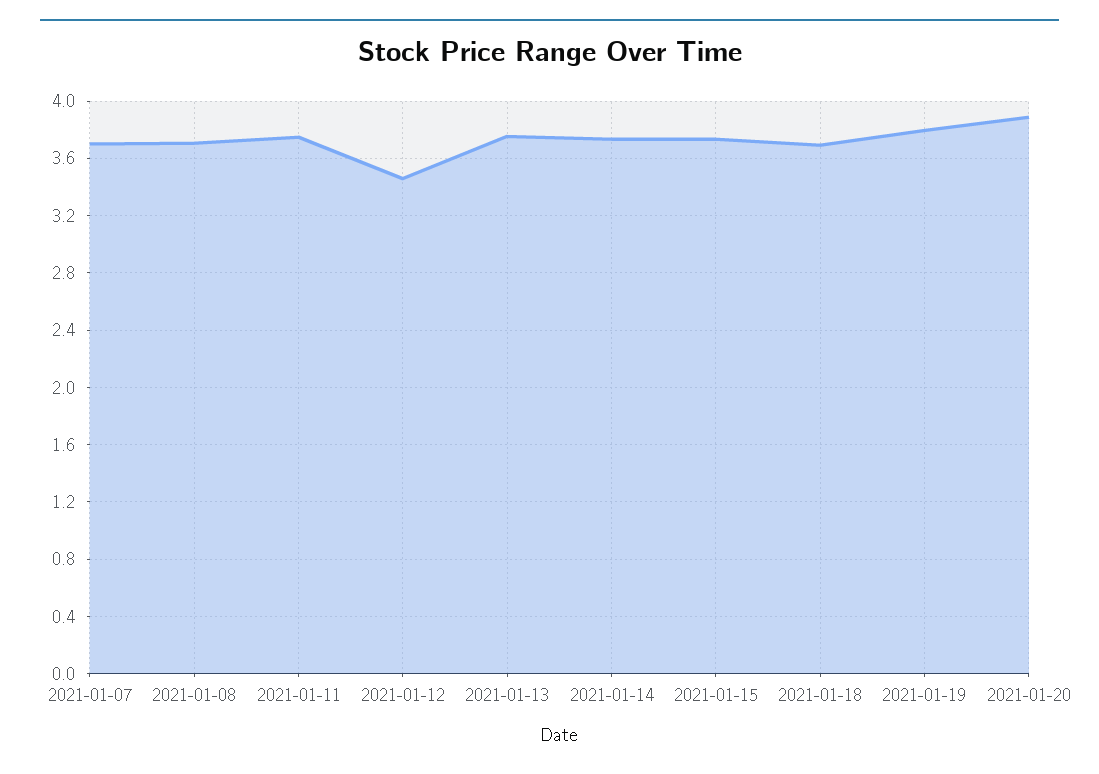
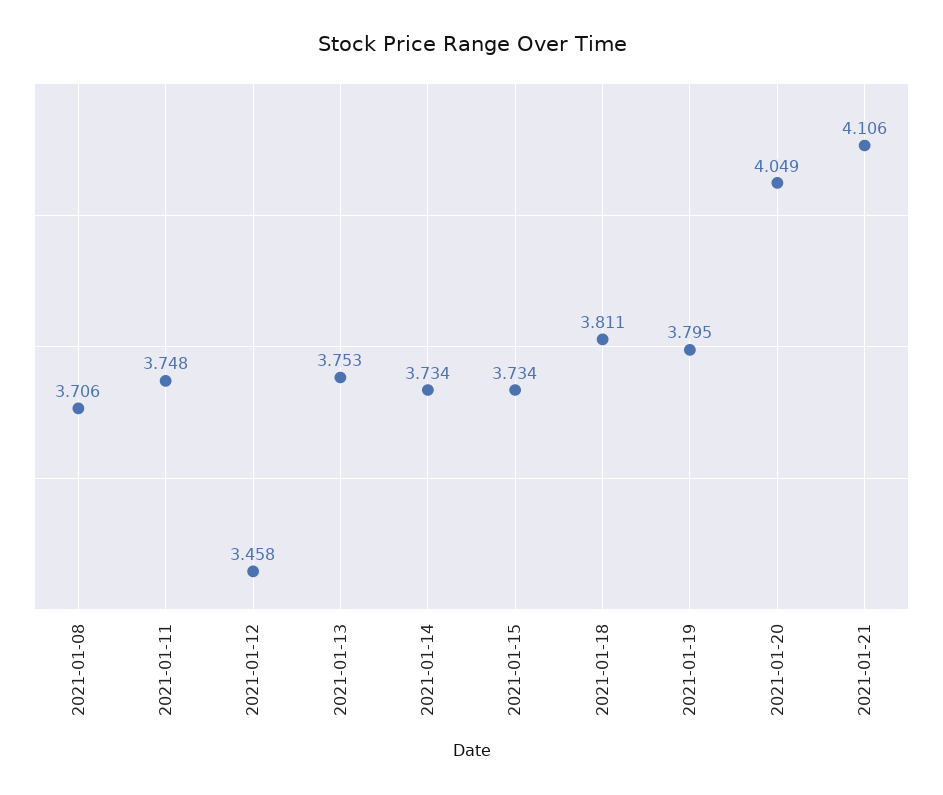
2021-01-07: 3.7 -> none
2021-01-18: 3.7 -> 3.811
2021-01-20: 3.9 -> 4.049
2021-01-21: none -> 4.106

